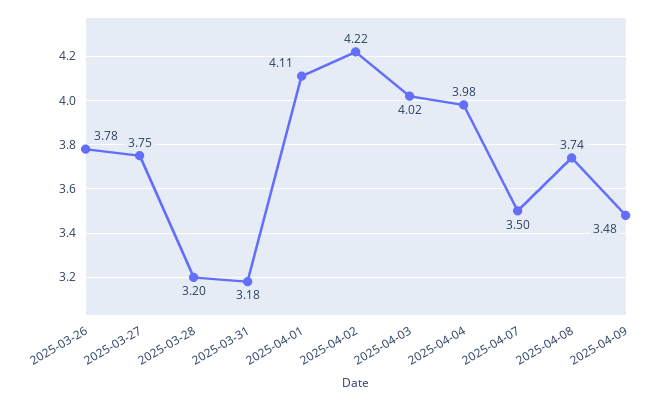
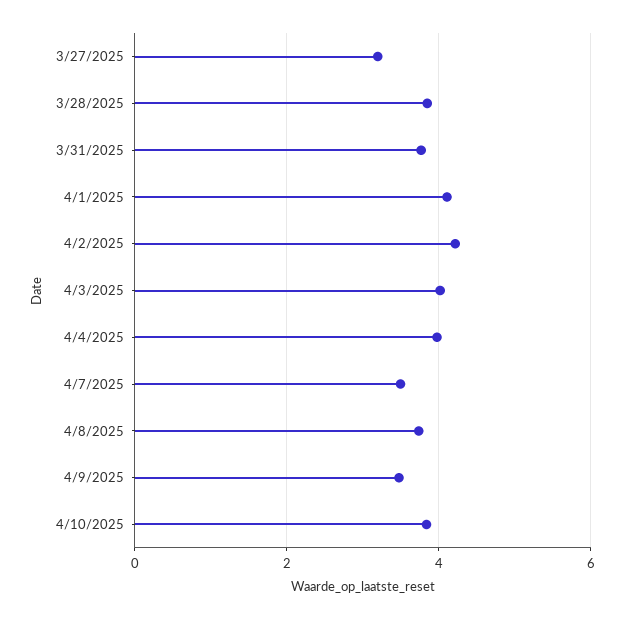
2025-03-26: 3.78 -> none
2025-03-27: 3.75 -> 3.2
2025-03-28: 3.2 -> 3.8
2025-03-31: 3.18 -> 3.8
4/10/2025: none -> 3.8

